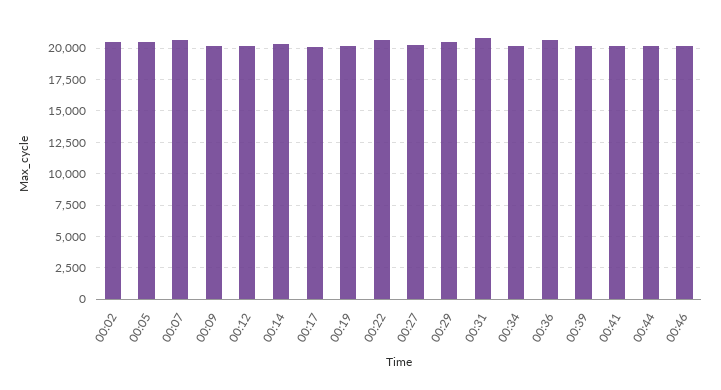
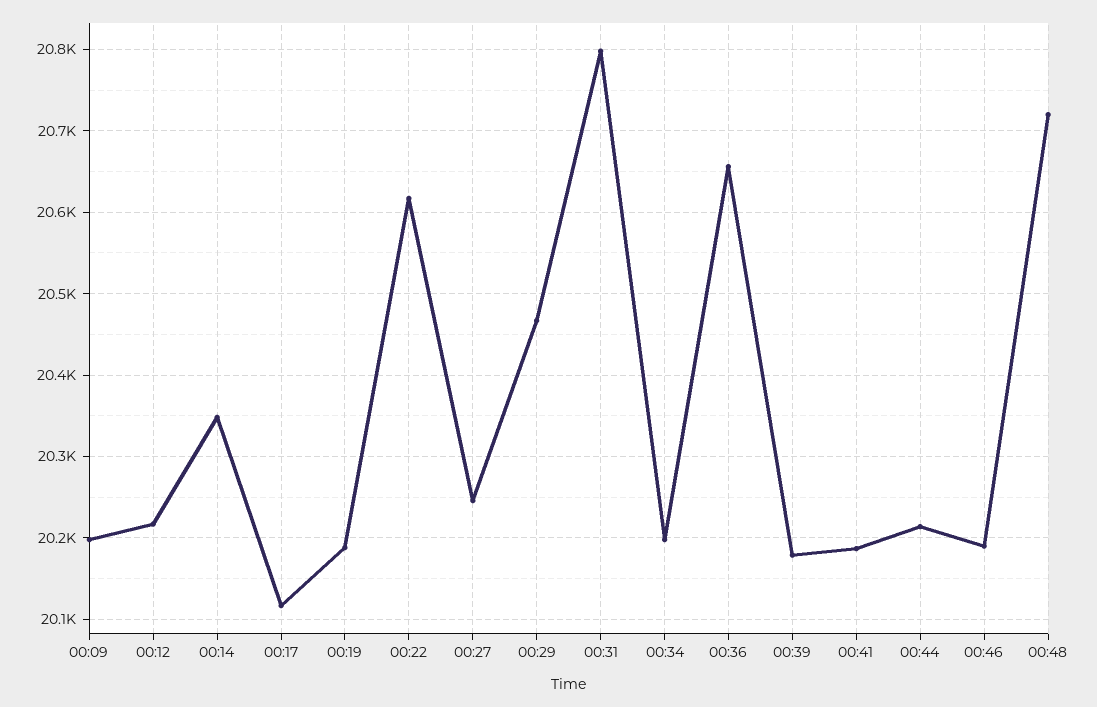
00:02: 20500 -> none
00:05: 20500 -> none
00:07: 20500 -> none
00:48: none -> 20720

